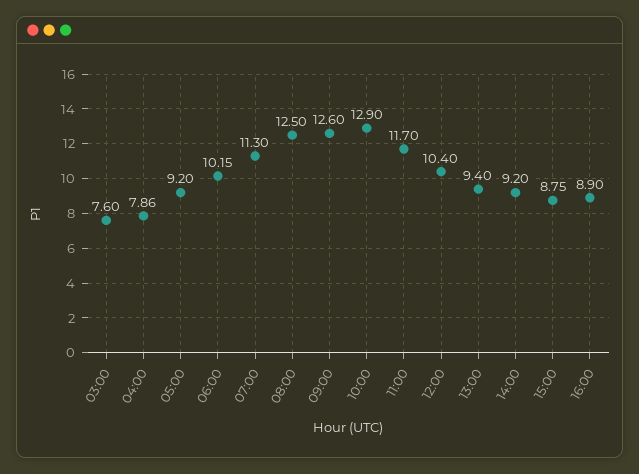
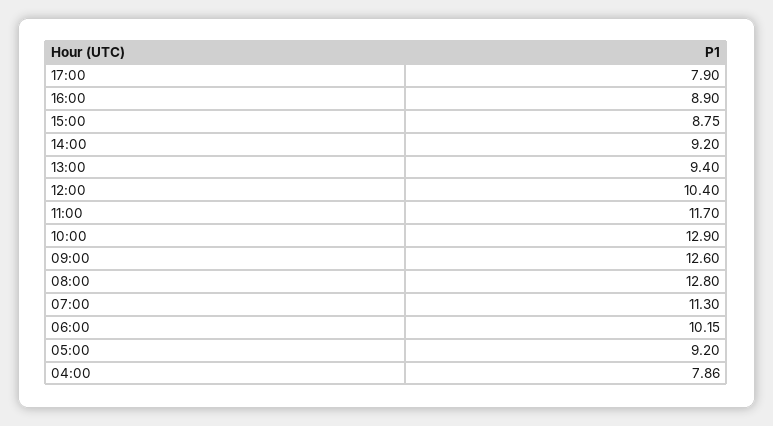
03:00: 7.6 -> none
08:00: 12.5 -> 12.8
17:00: none -> 7.9

